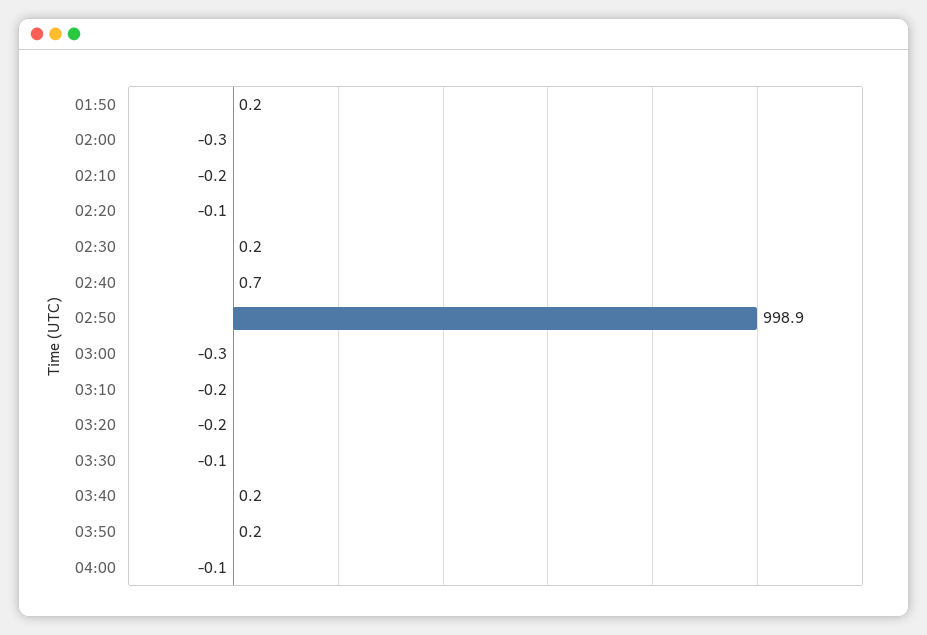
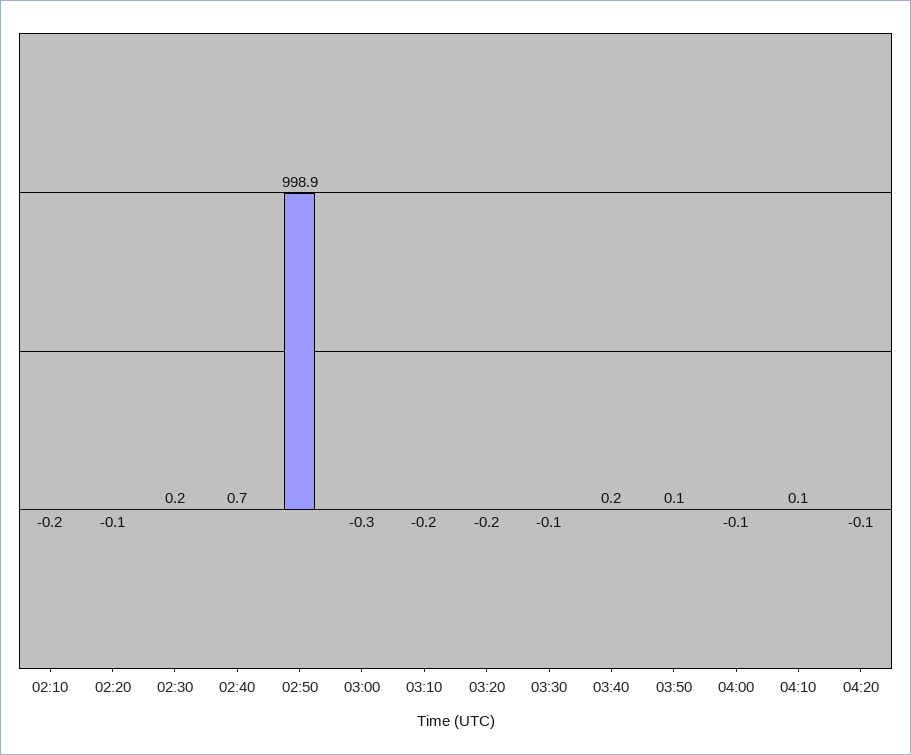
01:50: 0.2 -> none
02:00: -0.3 -> none
03:50: 0.2 -> 0.1
04:10: none -> 0.1
04:20: none -> -0.1

